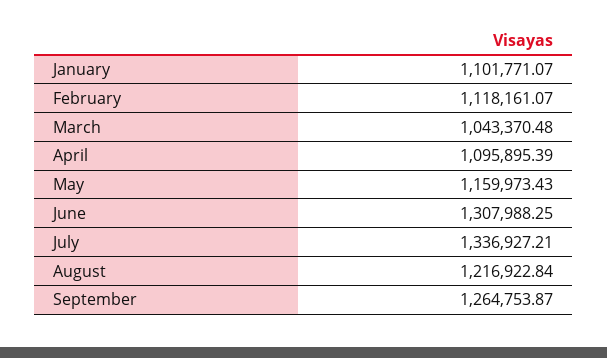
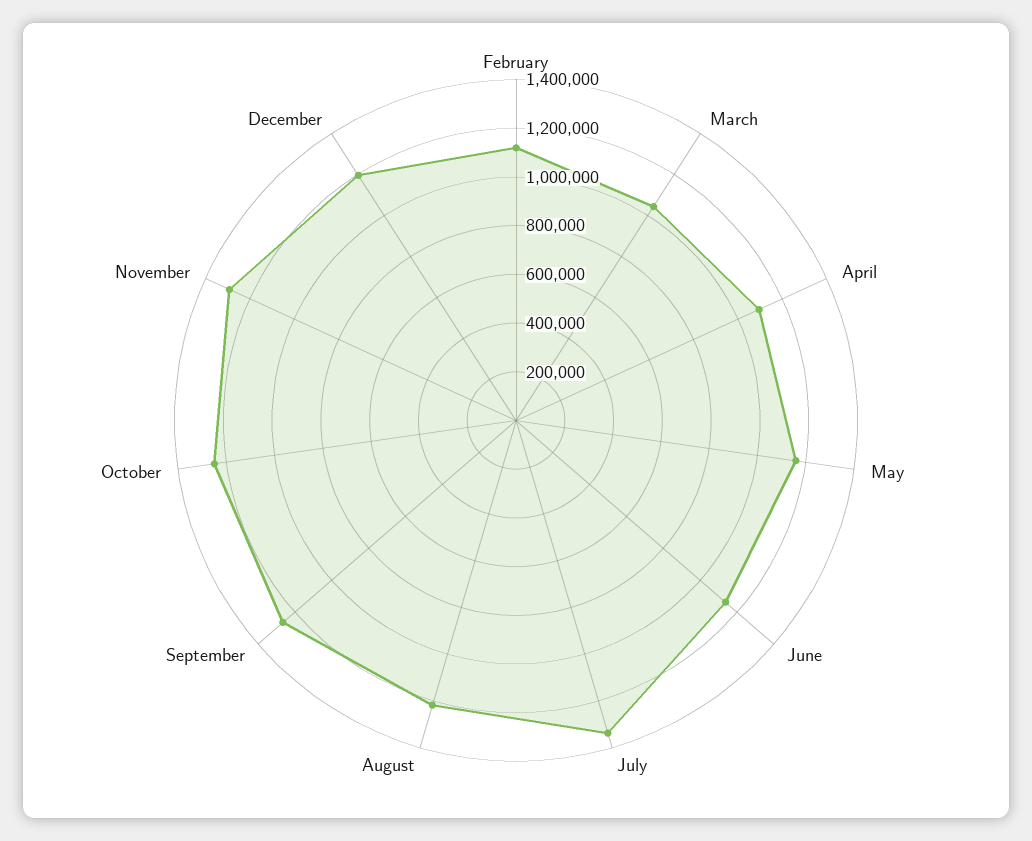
January: 1101771.07 -> none
June: 1307988.25 -> 1150000
October: none -> 1250000
November: none -> 1300000
December: none -> 1200000

